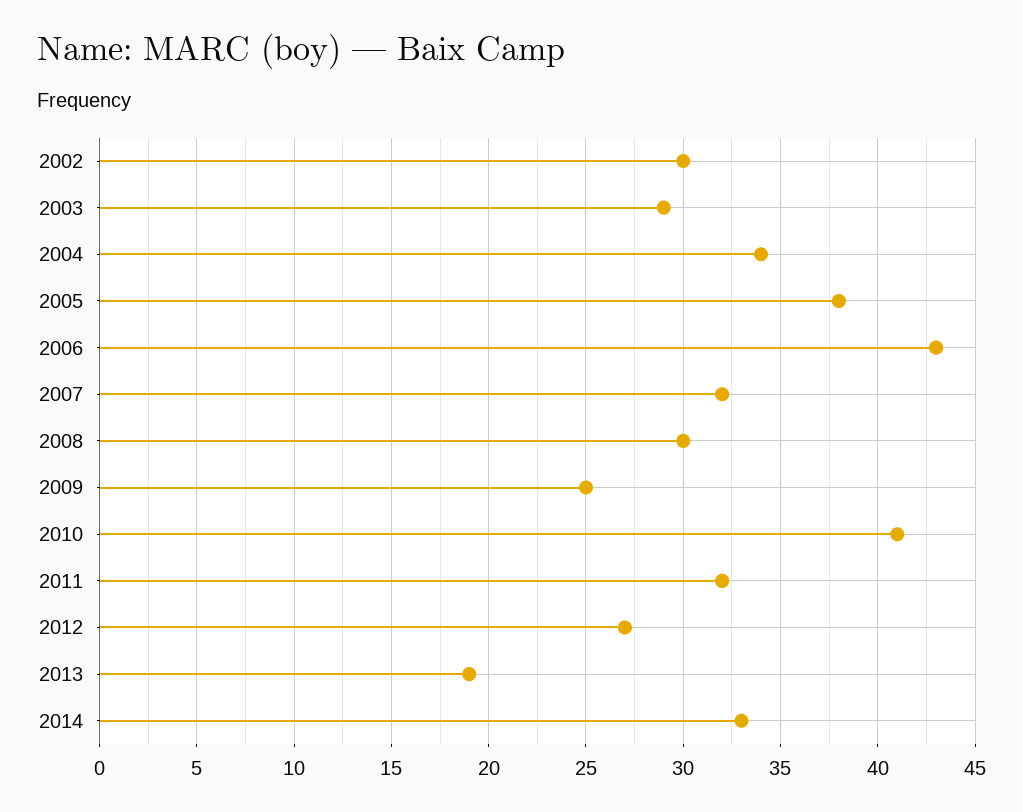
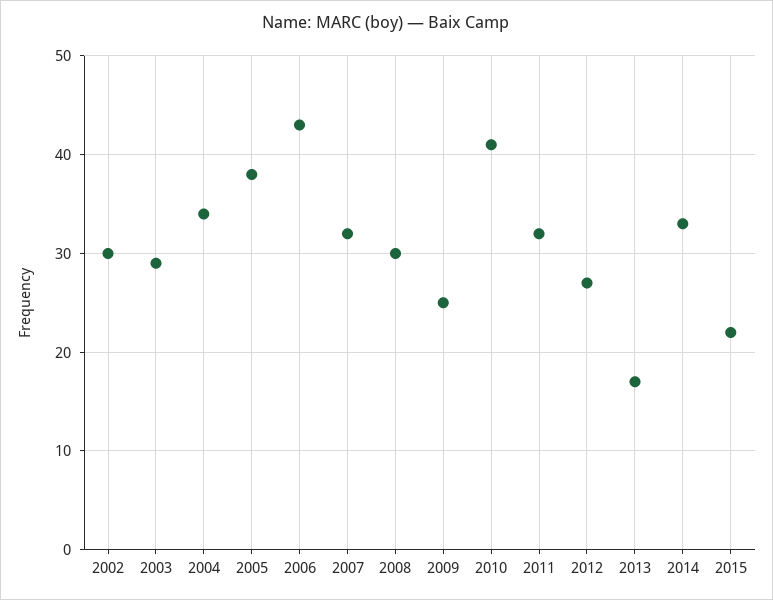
2013: 19 -> 17
2015: none -> 22

